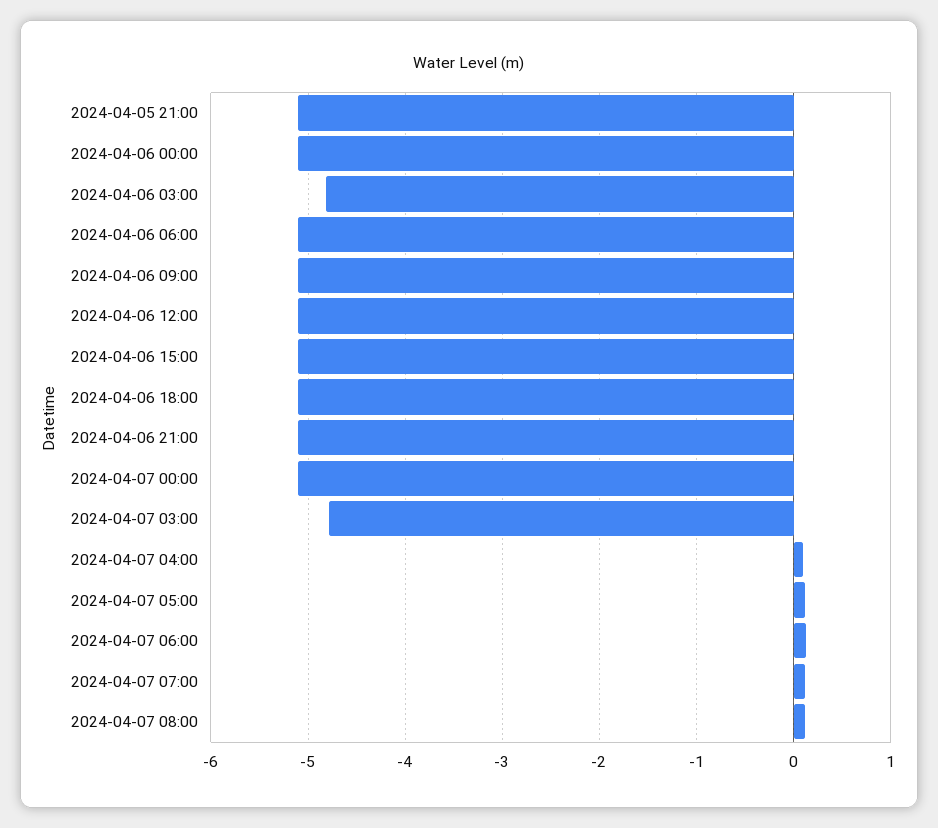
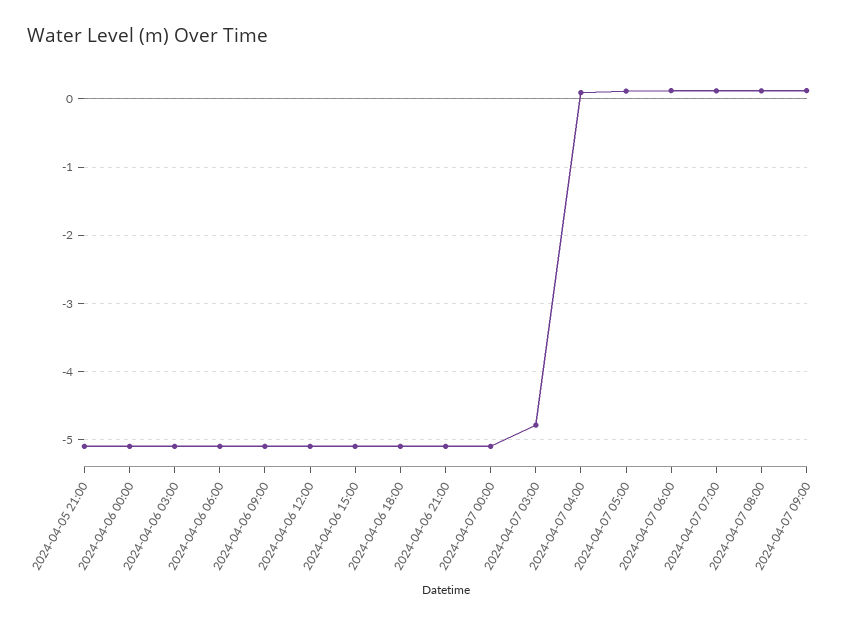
2024-04-06 03:00: -4.8 -> -5.1
2024-04-07 09:00: none -> 0.1

